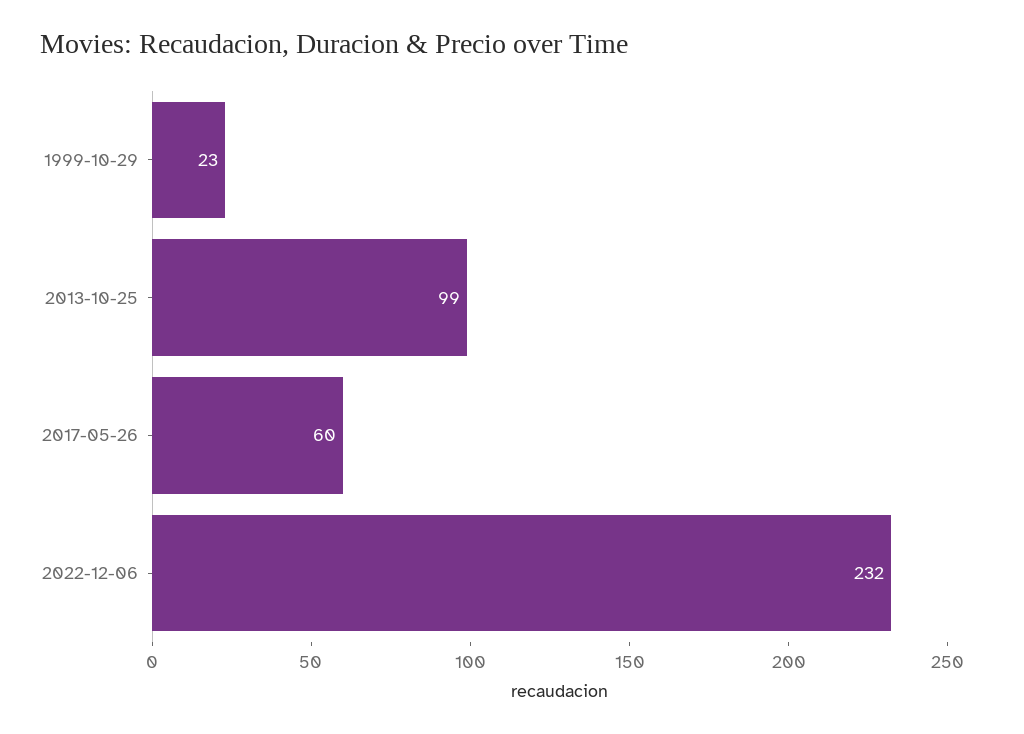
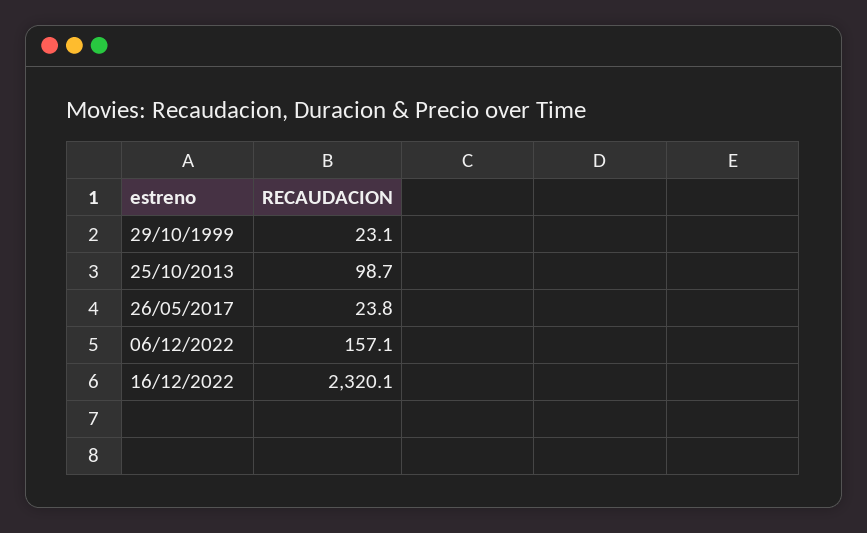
2017-05-26: 60 -> 23.8
2022-12-06: 232 -> 157.1
16/12/2022: none -> 2320.1

